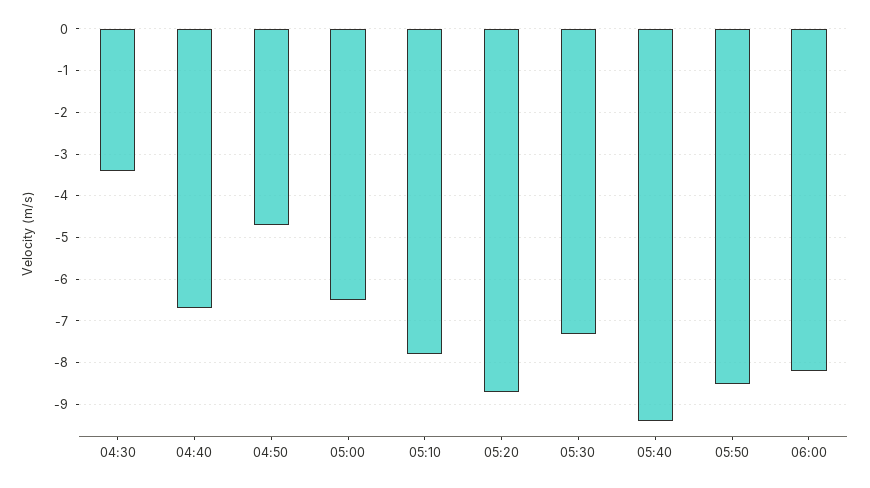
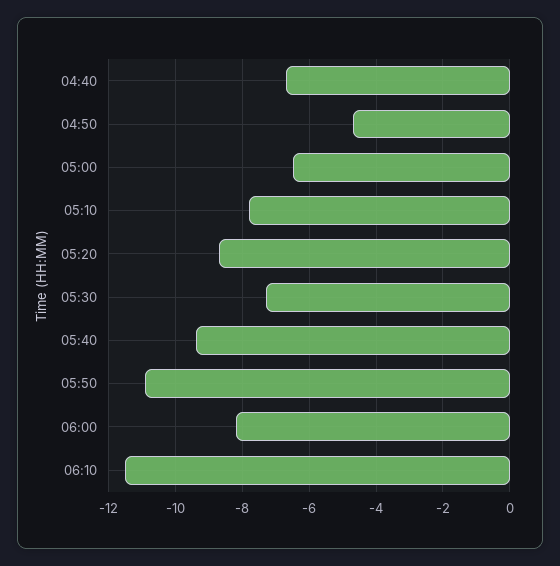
04:30: -3.5 -> none
05:50: -8.5 -> -11
06:10: none -> -11.5

